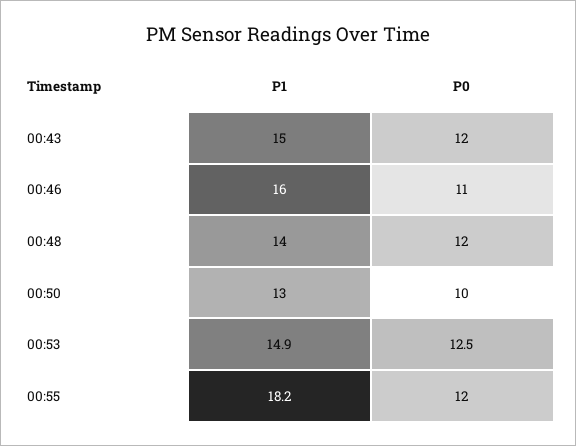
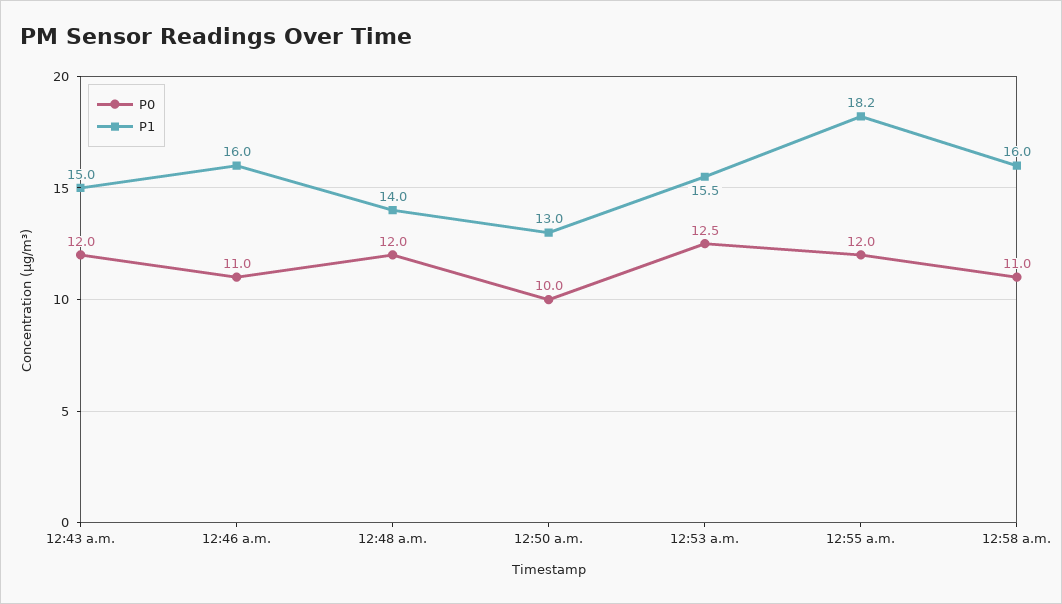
P1, 00:53: 14.9 -> 15.5
P0, 12:58 a.m.: none -> 11
P1, 12:58 a.m.: none -> 16

